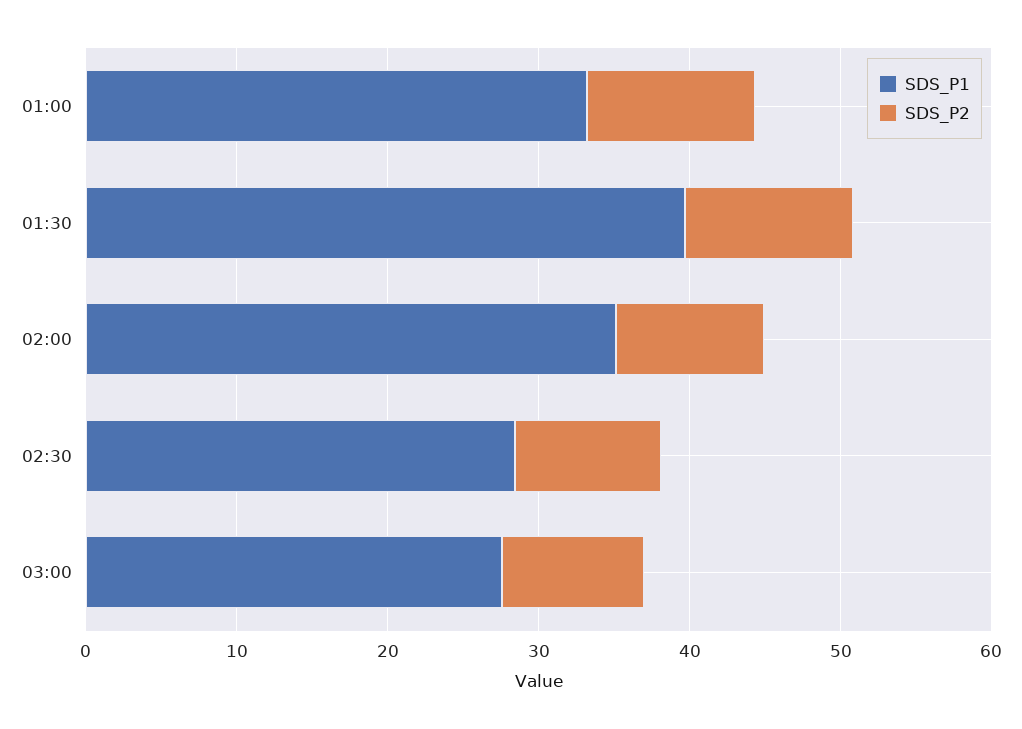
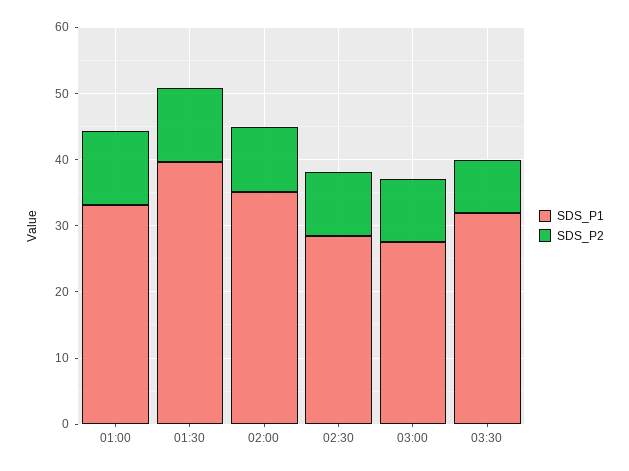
SDS_P1, 03:30: none -> 32
SDS_P2, 03:30: none -> 8

